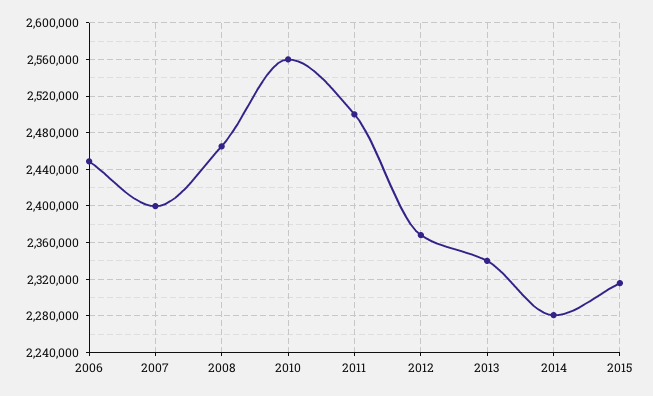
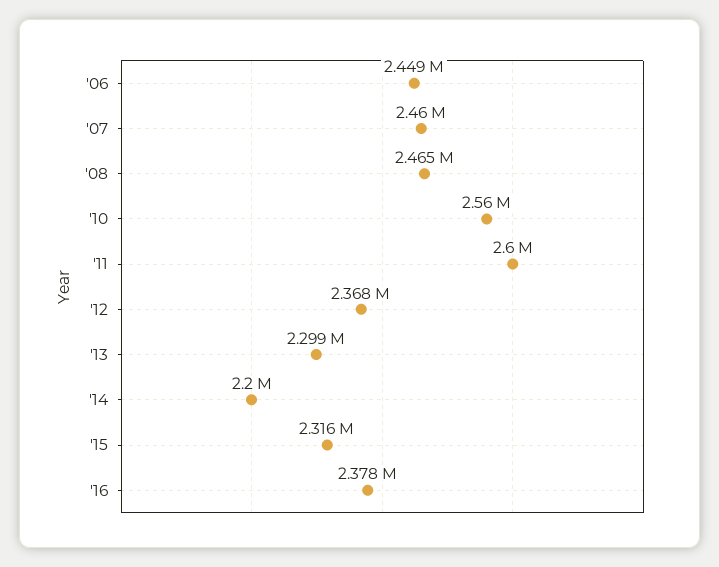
2007: 2400000 -> 2460000
2011: 2500000 -> 2600000
2013: 2340000 -> 2299000
2014: 2280000 -> 2200000
'16: none -> 2378000

